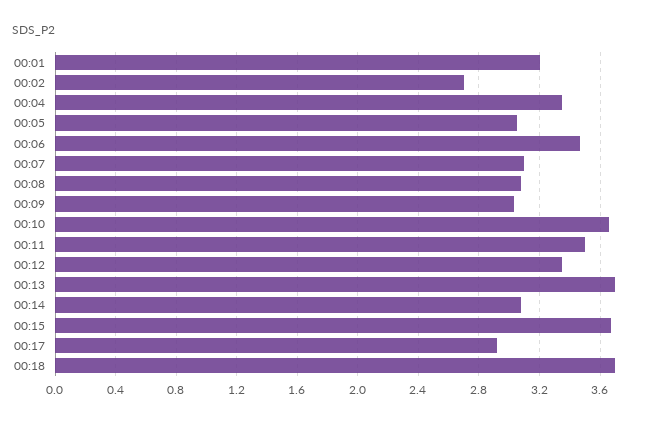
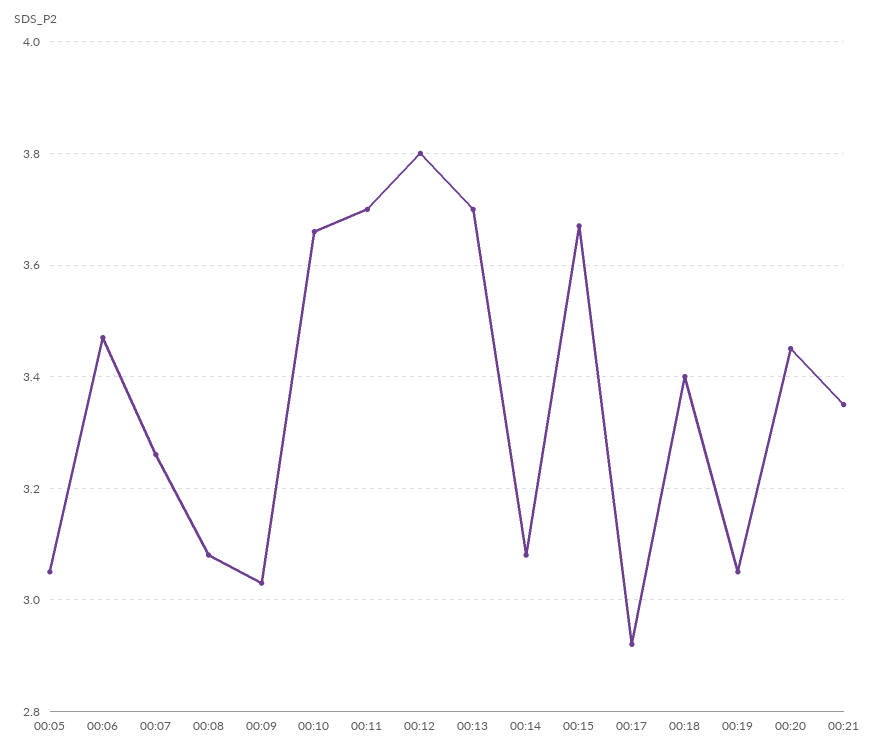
00:01: 3.2 -> none
00:02: 2.7 -> none
00:04: 3.35 -> none
00:07: 3.1 -> 3.25
00:11: 3.5 -> 3.7
00:12: 3.35 -> 3.8
00:18: 3.7 -> 3.4
00:19: none -> 3.05
00:20: none -> 3.45
00:21: none -> 3.35

